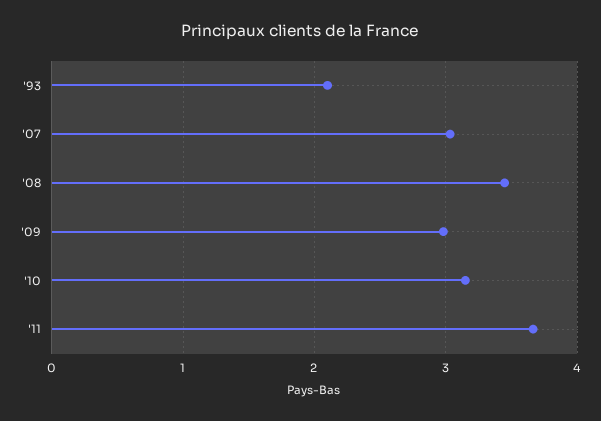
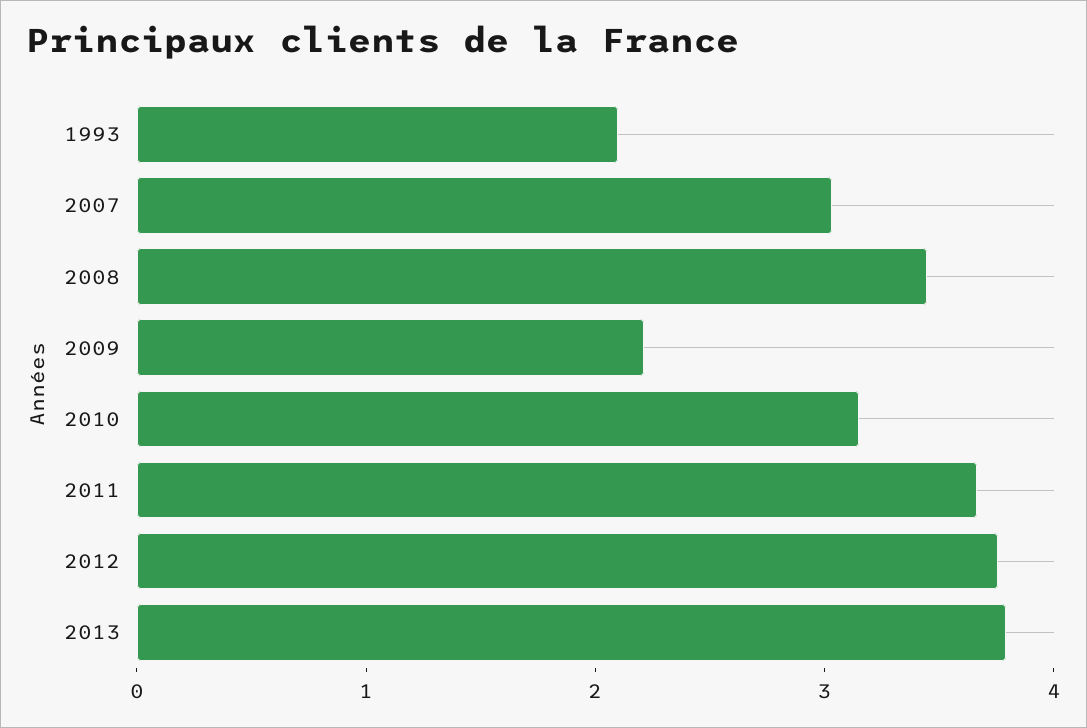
'09: 3 -> 2.2
2012: none -> 3.8
2013: none -> 3.8

